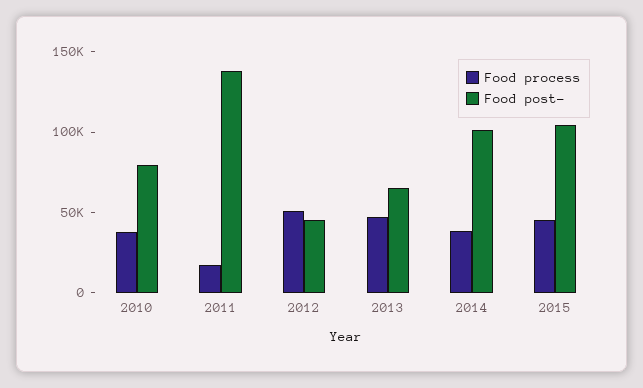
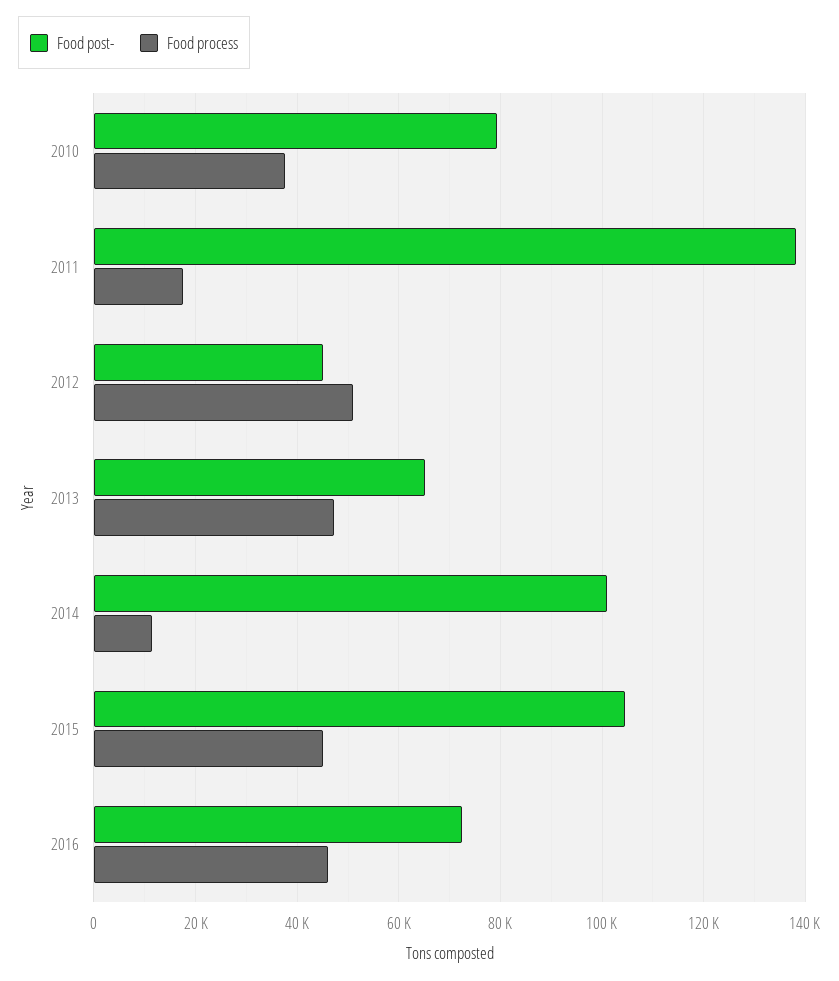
Food process, 2014: 40000 -> 12000
Food post-, 2016: none -> 72000
Food process, 2016: none -> 46000

